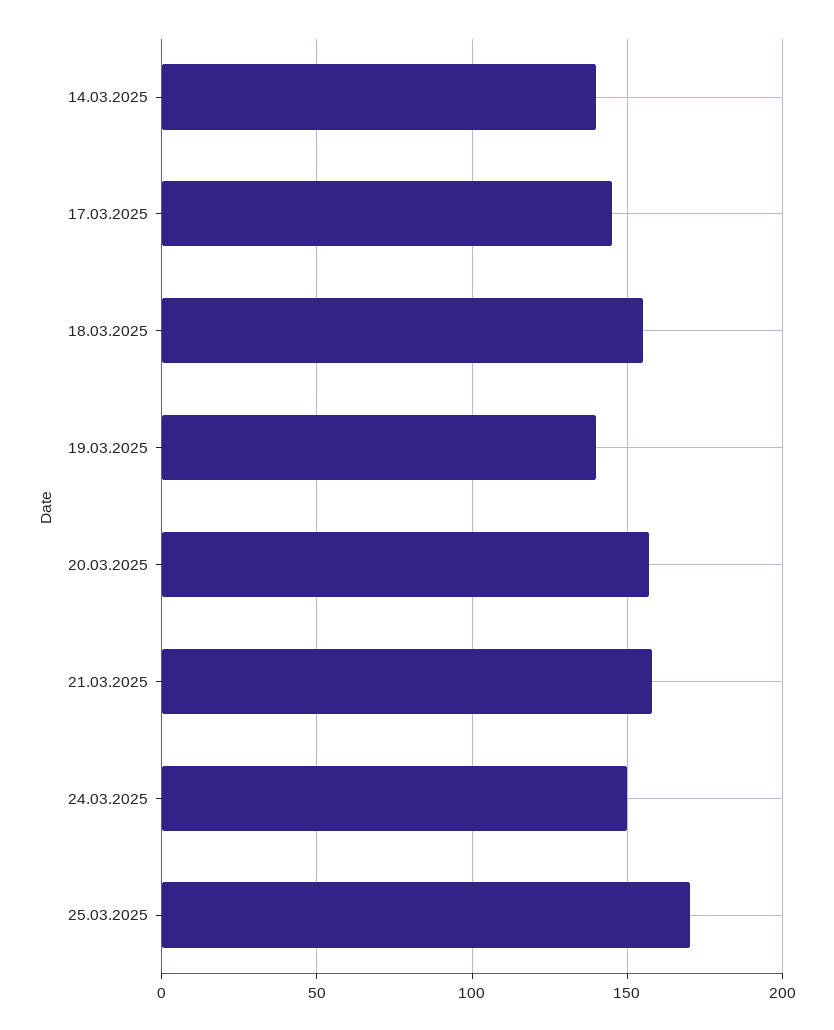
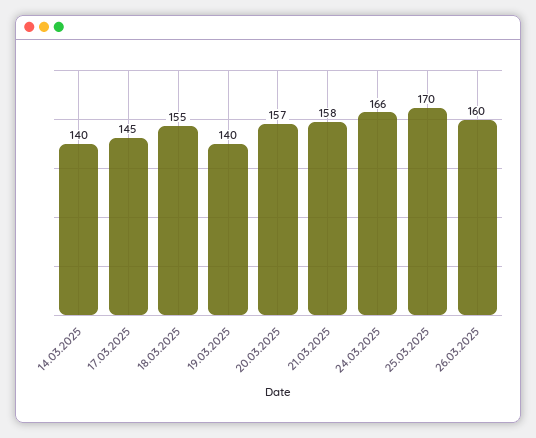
24.03.2025: 150 -> 166
26.03.2025: none -> 160

